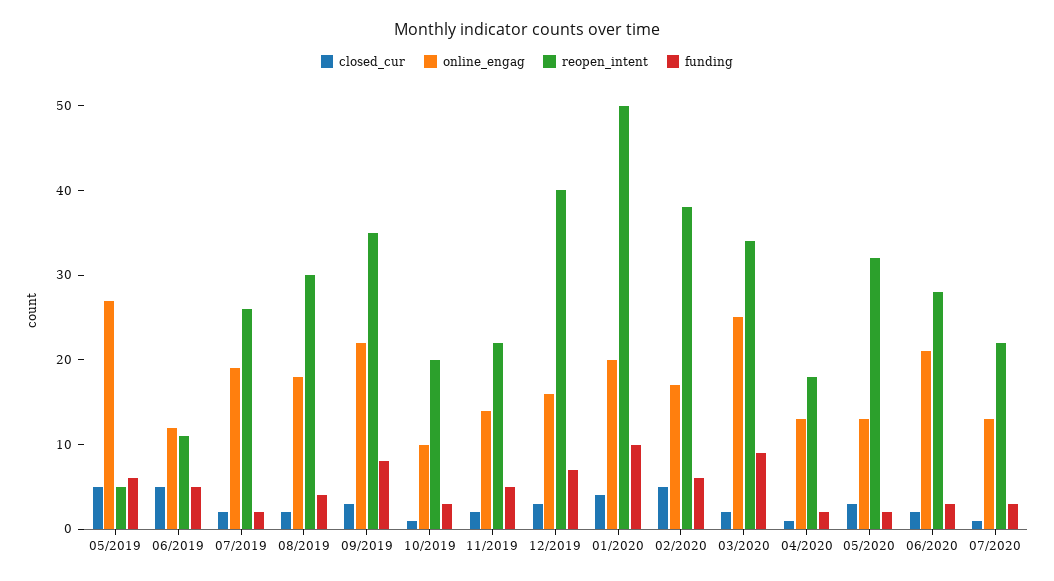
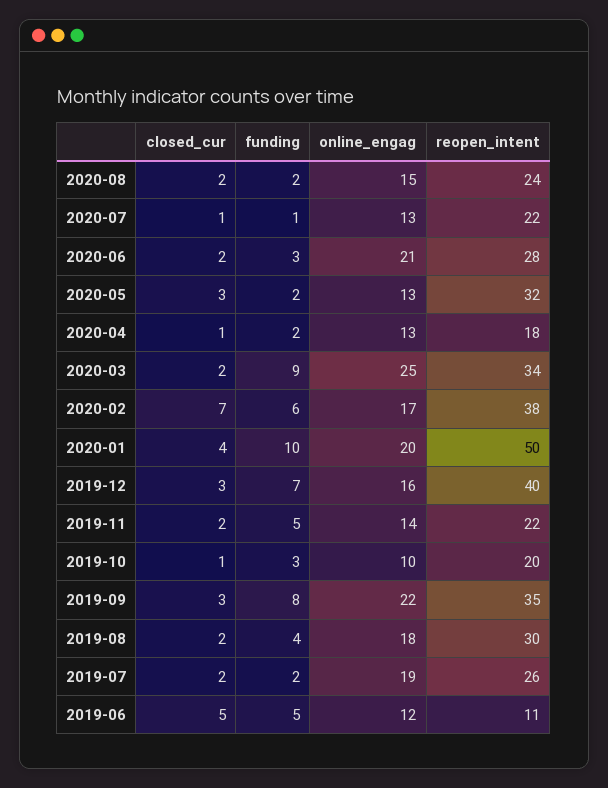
closed_cur, 05/2019: 5 -> none
online_engag, 05/2019: 27 -> none
reopen_intent, 05/2019: 5 -> none
funding, 05/2019: 6 -> none
closed_cur, 02/2020: 5 -> 7
funding, 07/2020: 3 -> 1
closed_cur, 2020-08: none -> 2
funding, 2020-08: none -> 2
online_engag, 2020-08: none -> 15
reopen_intent, 2020-08: none -> 24

